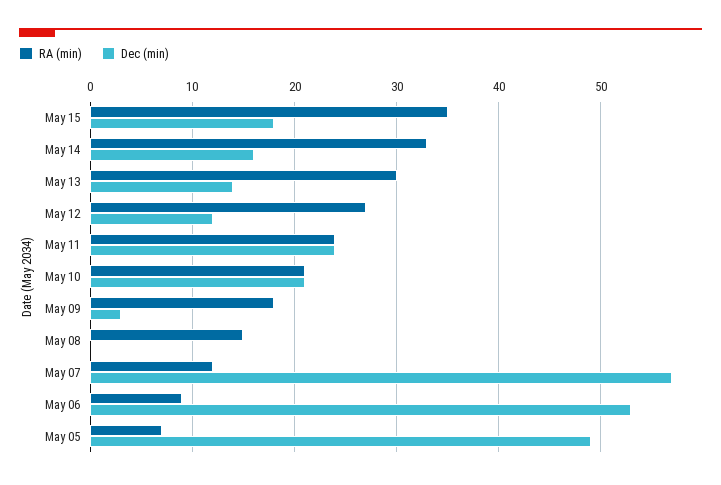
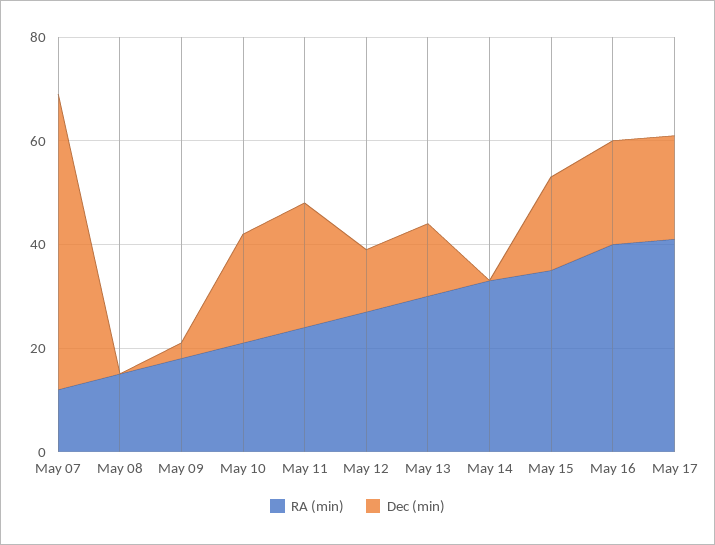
Dec (min), May 14: 16 -> 0
RA (min), May 06: 9 -> none
Dec (min), May 06: 53 -> none
RA (min), May 05: 7 -> none
Dec (min), May 05: 49 -> none
RA (min), May 16: none -> 40
Dec (min), May 16: none -> 20
RA (min), May 17: none -> 40
Dec (min), May 17: none -> 20

